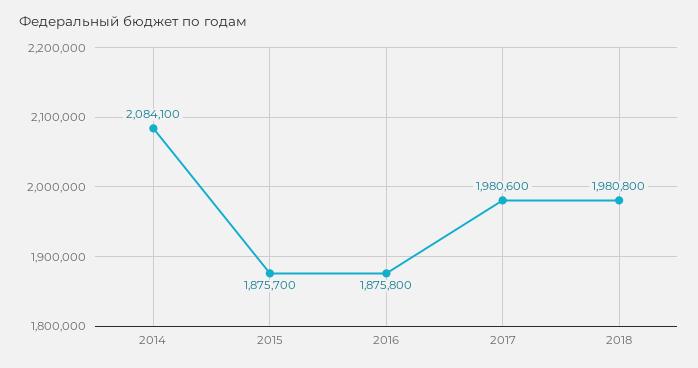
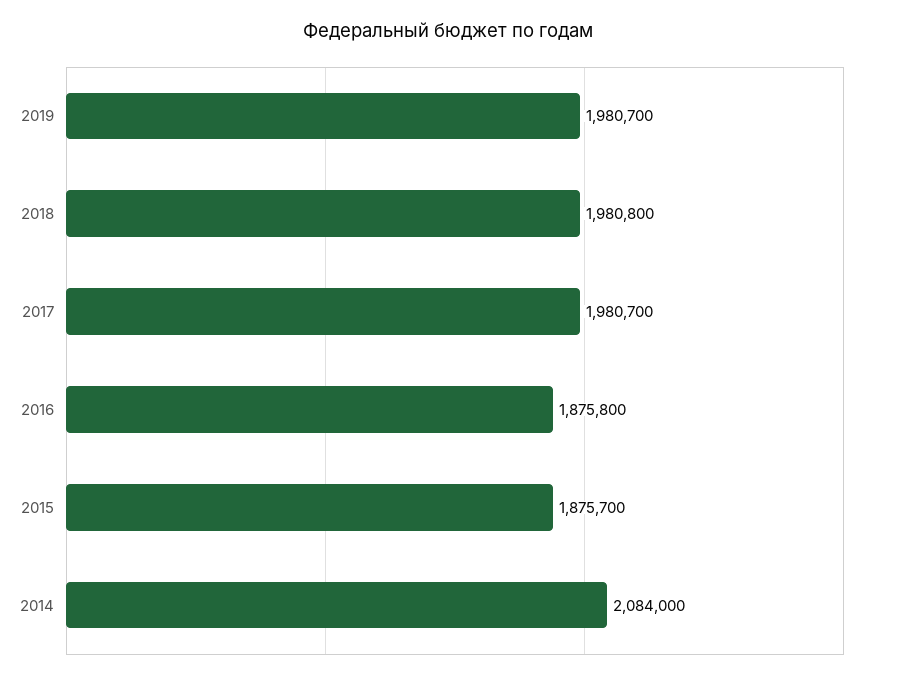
2014: 2084100 -> 2084000
2017: 1980600 -> 1980700
2019: none -> 1980700

